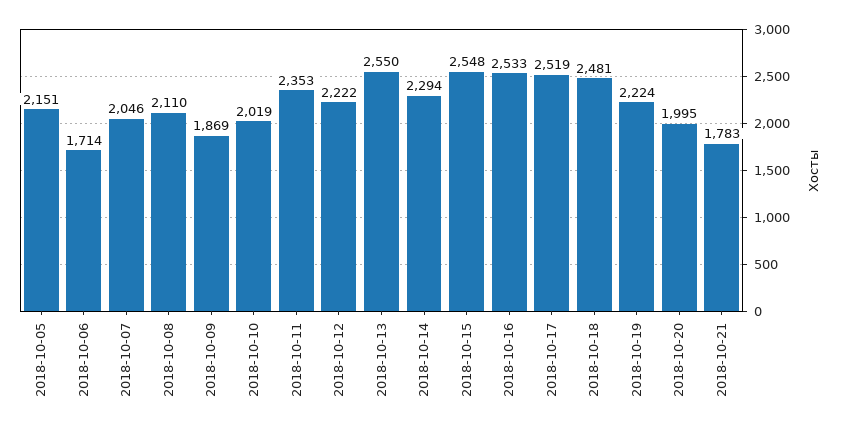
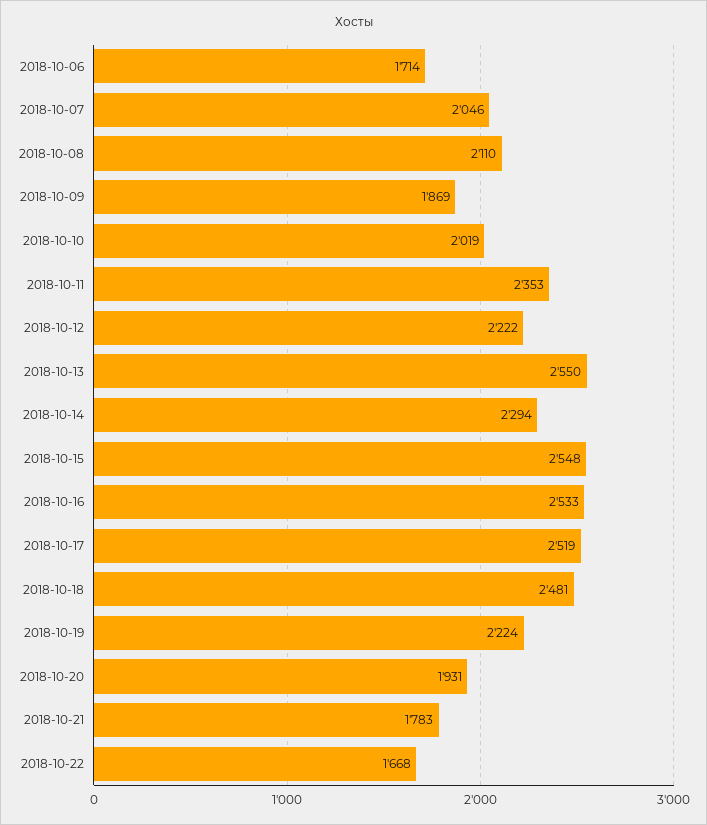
2018-10-05: 2151 -> none
2018-10-20: 1995 -> 1931
2018-10-22: none -> 1668

